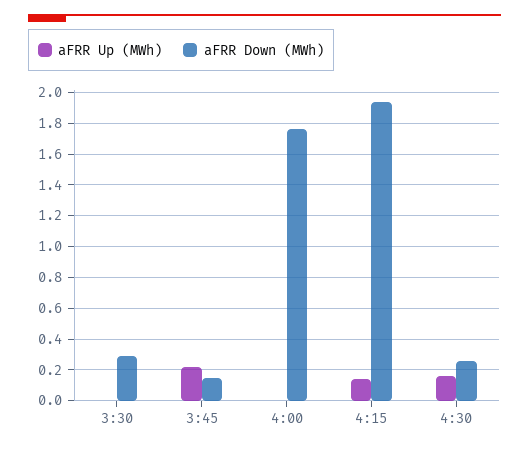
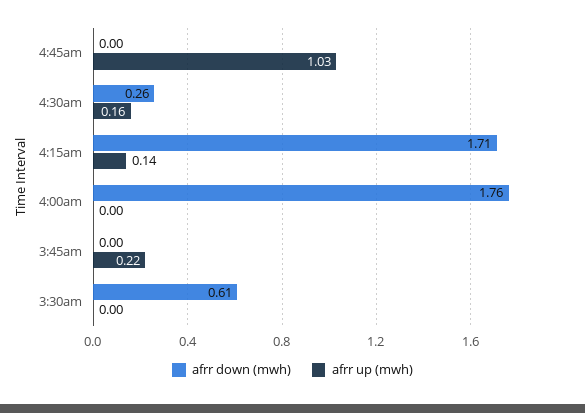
aFRR Down (MWh), 3:30: 0.3 -> 0.61
aFRR Down (MWh), 3:45: 0.15 -> 0
aFRR Down (MWh), 4:15: 1.95 -> 1.71
aFRR Down (MWh), 4:45am: none -> 0
aFRR Up (MWh), 4:45am: none -> 1.03

